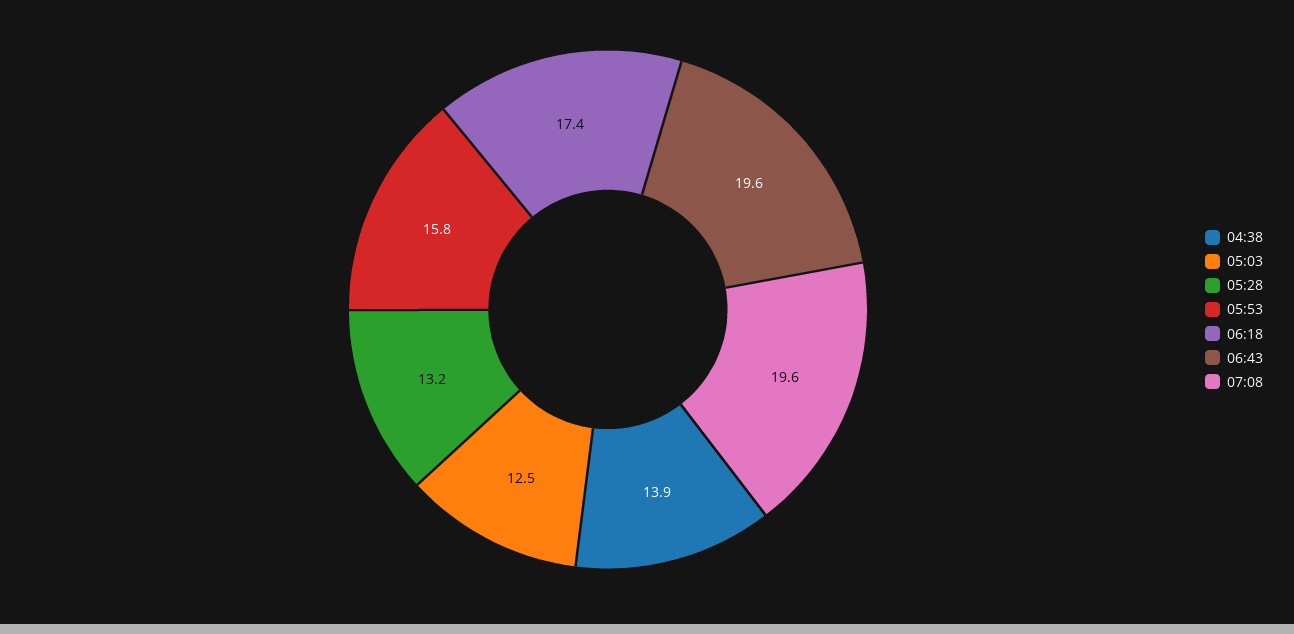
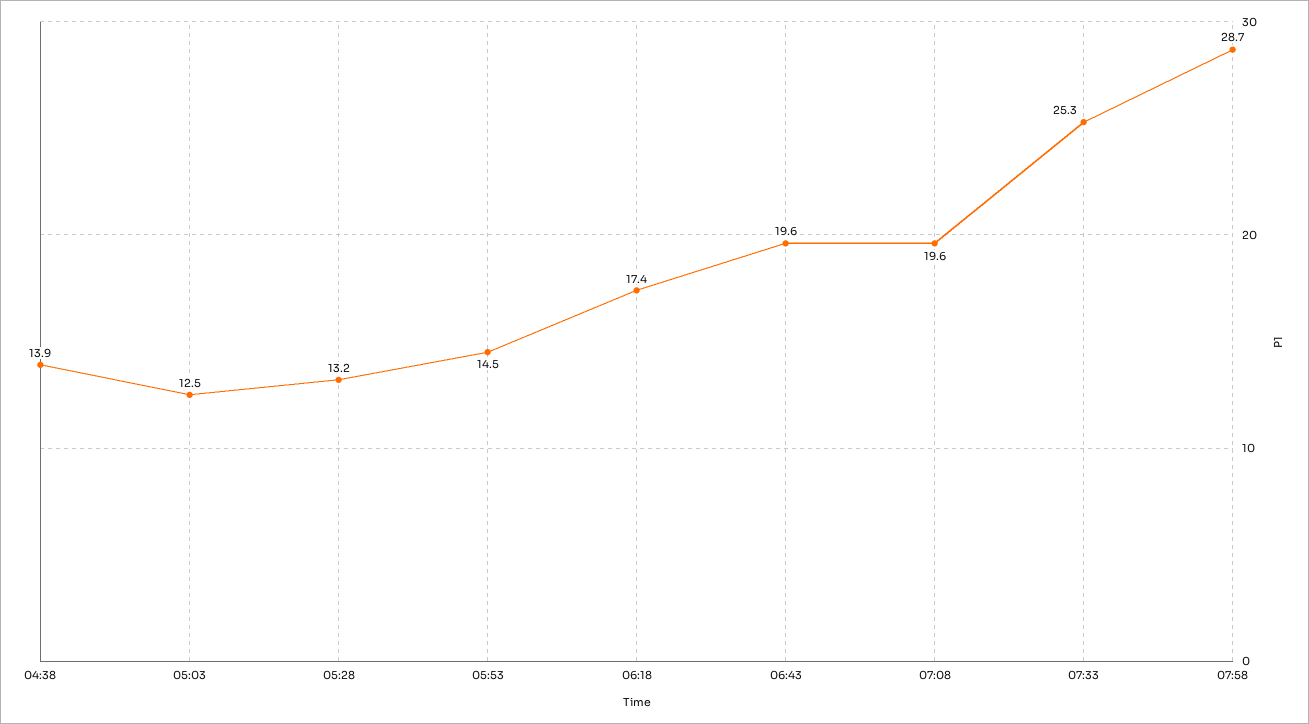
05:53: 15.8 -> 14.5
07:33: none -> 25.3
07:58: none -> 28.7

